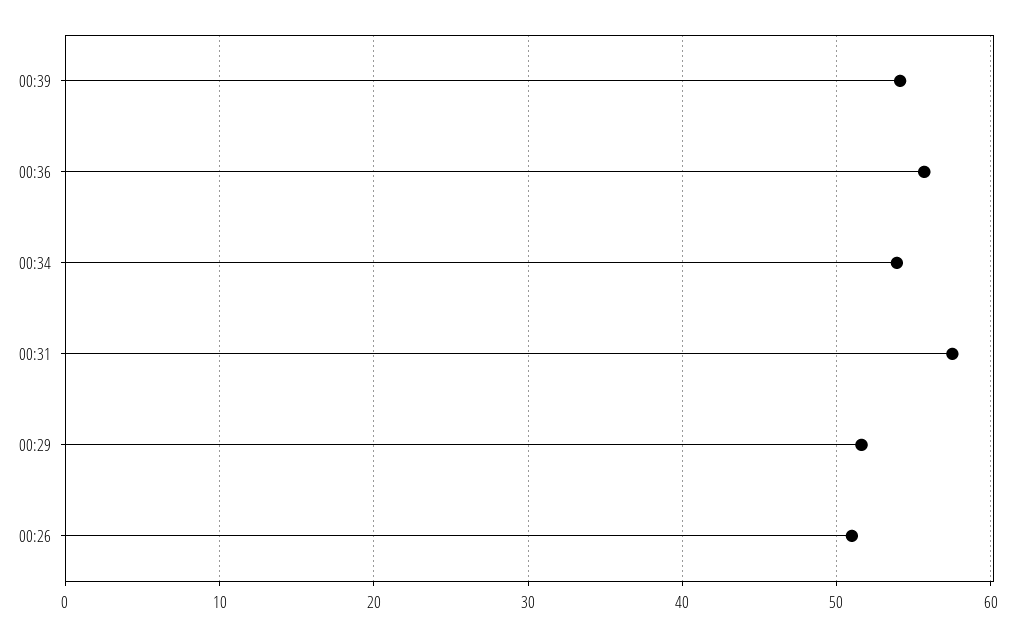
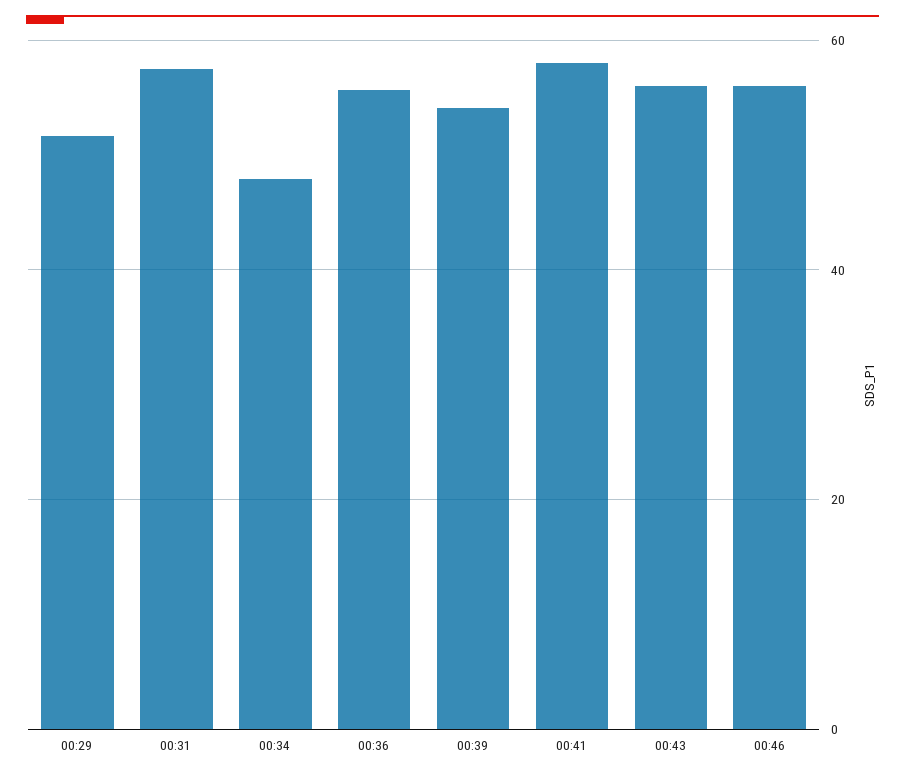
00:34: 54 -> 48
00:26: 51 -> none
00:41: none -> 58
00:43: none -> 56
00:46: none -> 56

